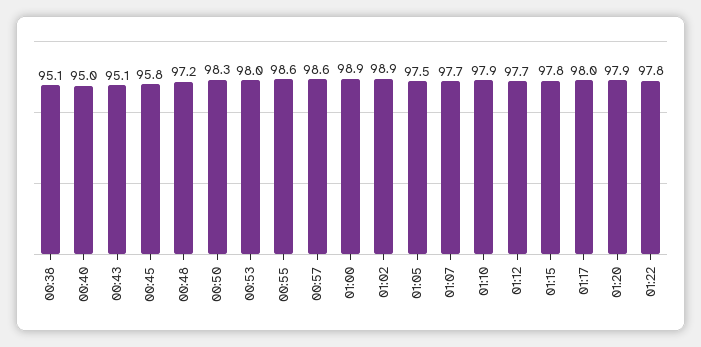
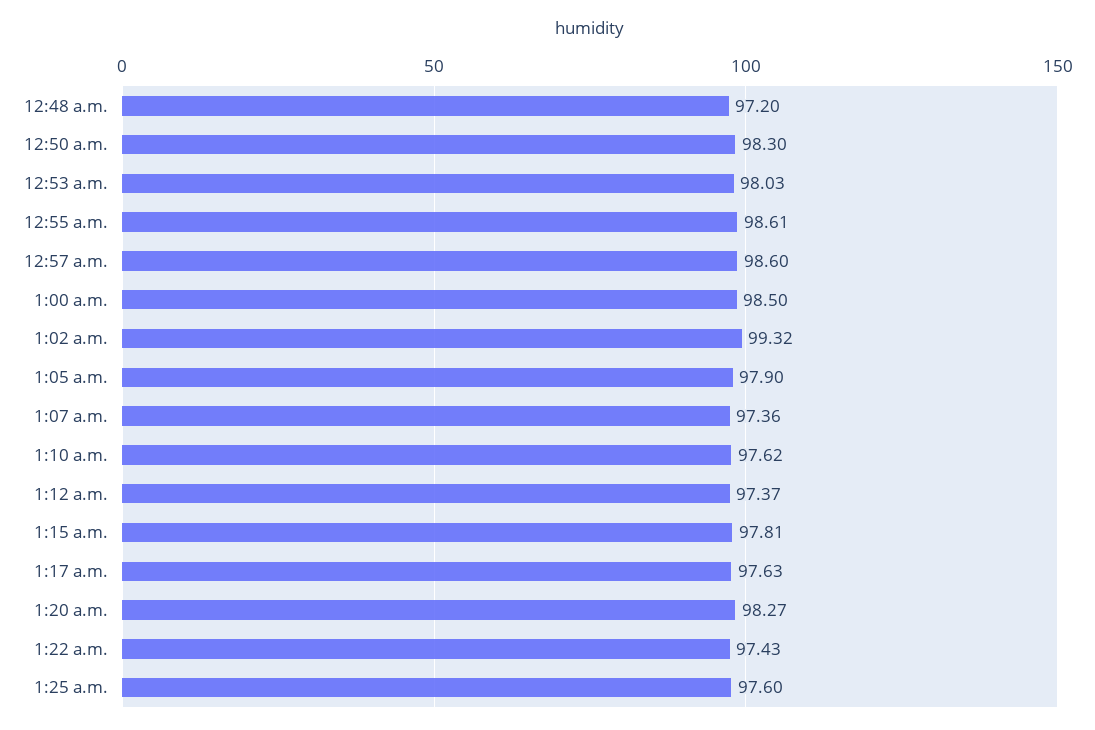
00:38: 95.1 -> none
00:40: 95 -> none
00:43: 95.1 -> none
00:45: 95.8 -> none
01:00: 98.9 -> 98.5
01:02: 98.9 -> 99.32
01:05: 97.5 -> 97.9
01:07: 97.7 -> 97.36
01:10: 97.9 -> 97.62
01:12: 97.7 -> 97.37
01:17: 98 -> 97.63
01:20: 97.9 -> 98.27
01:22: 97.8 -> 97.43
1:25 a.m.: none -> 97.6

